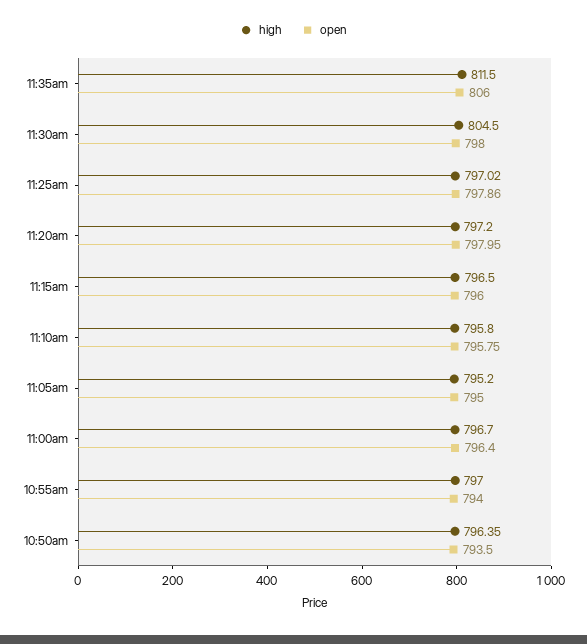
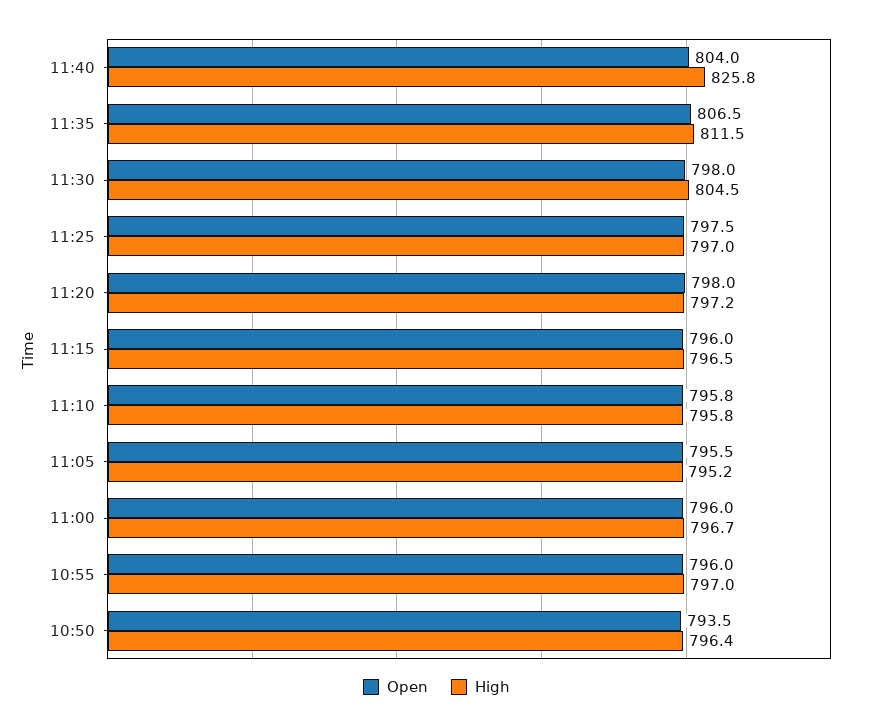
open, 11:35am: 806 -> 806.5
open, 11:25am: 797.86 -> 797.5
open, 11:05am: 795 -> 795.5
open, 11:00am: 796.4 -> 796
open, 10:55am: 794 -> 796
open, 11:40: none -> 804
high, 11:40: none -> 825.8

